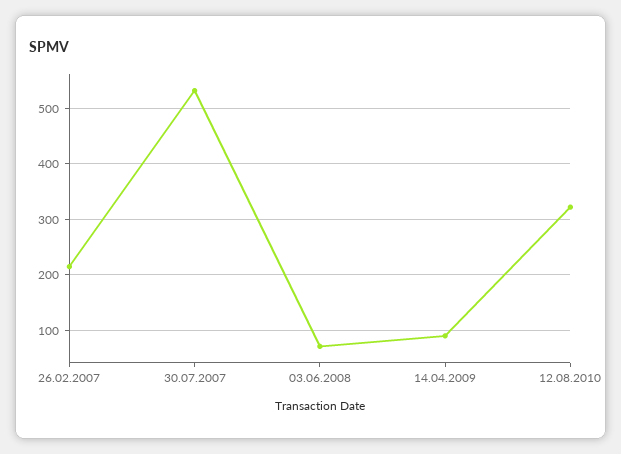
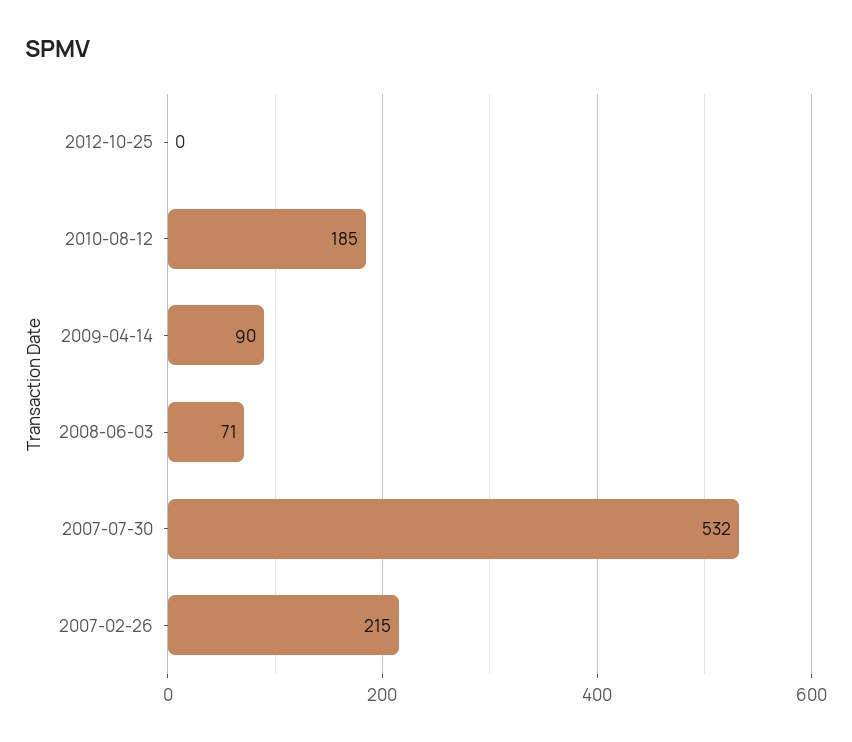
12.08.2010: 320 -> 185
2012-10-25: none -> 0

